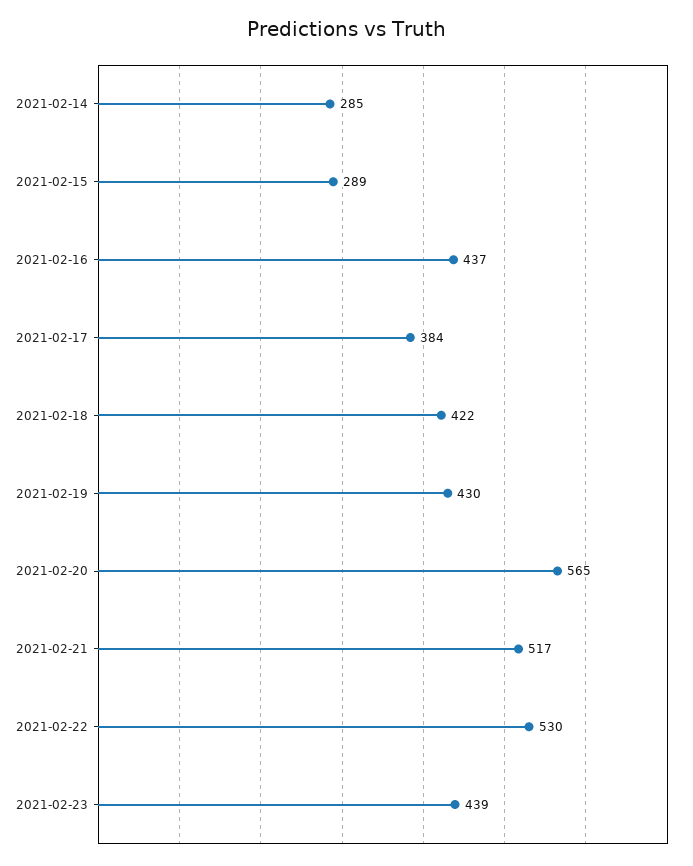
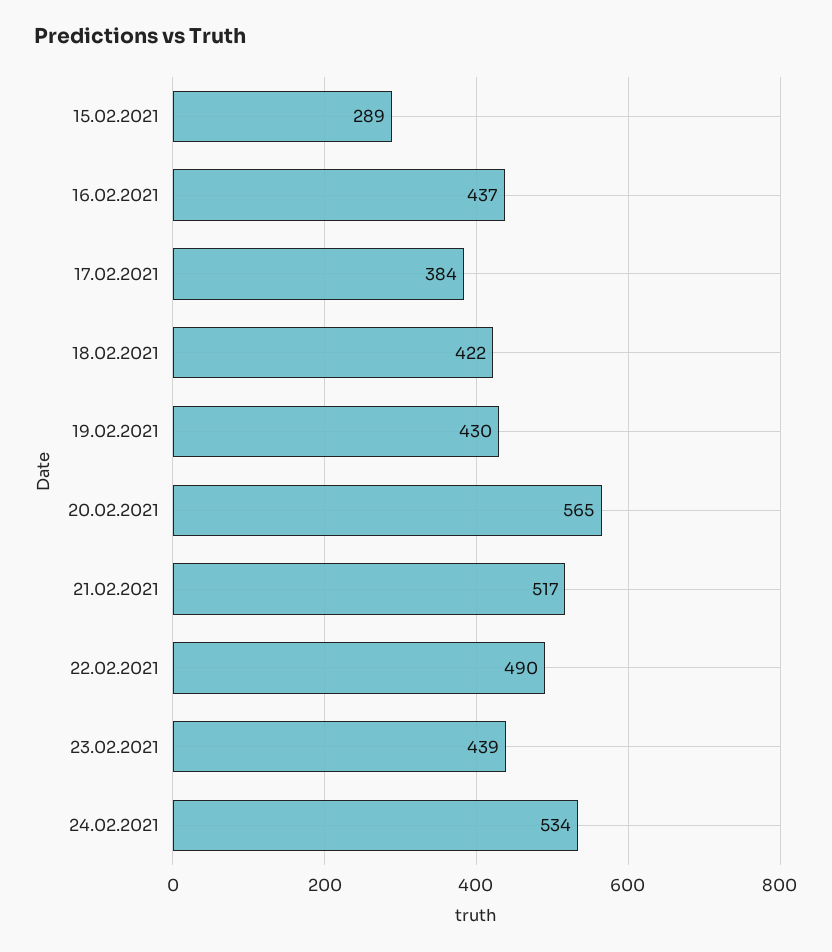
2021-02-14: 285 -> none
2021-02-22: 530 -> 490
24.02.2021: none -> 534

